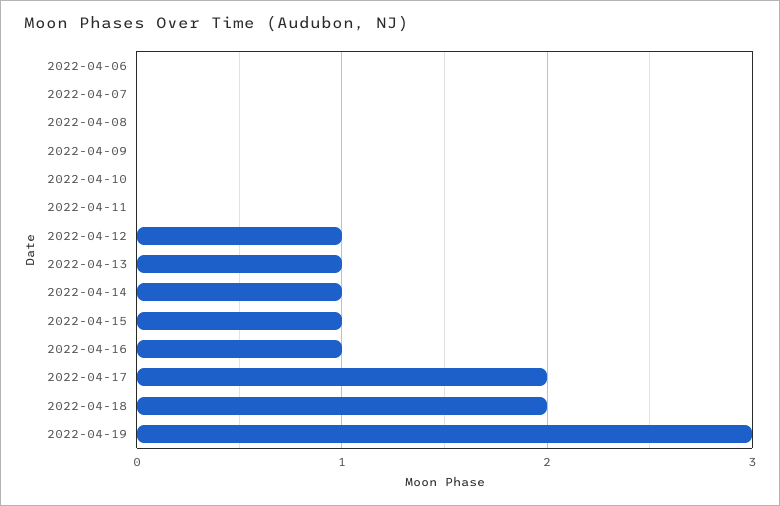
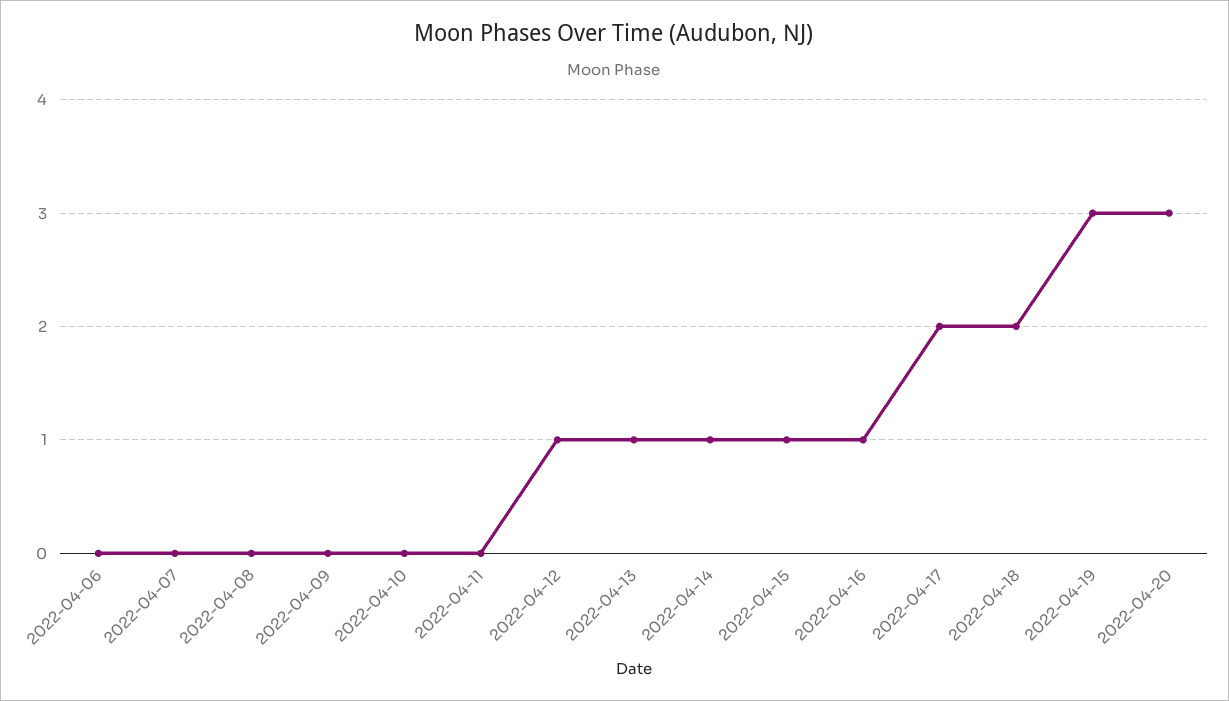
2022-04-20: none -> 3

